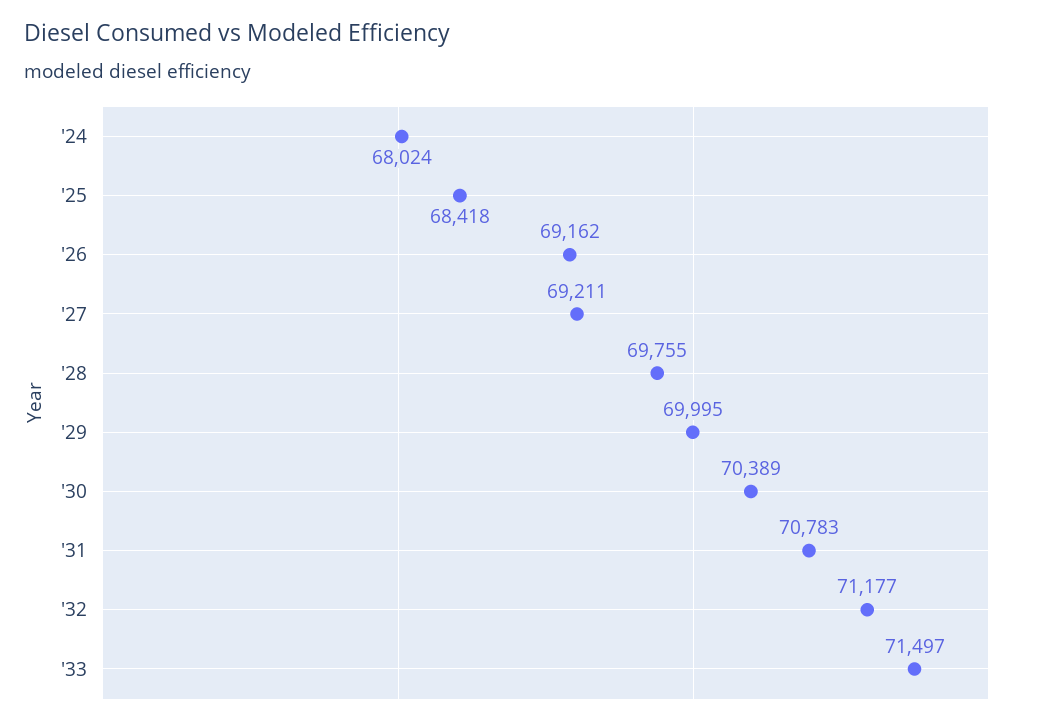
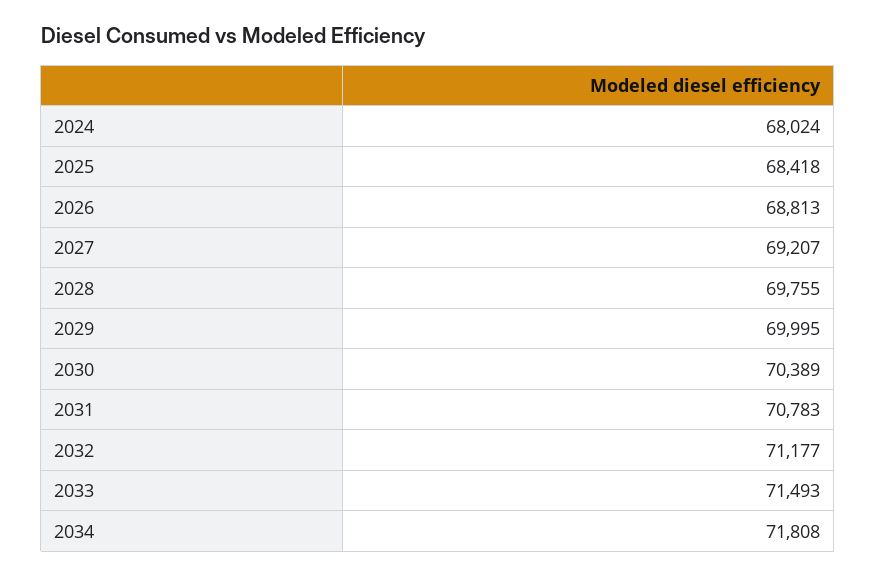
'26: 69162 -> 68813
'27: 69211 -> 69207
'33: 71497 -> 71493
2034: none -> 71808

